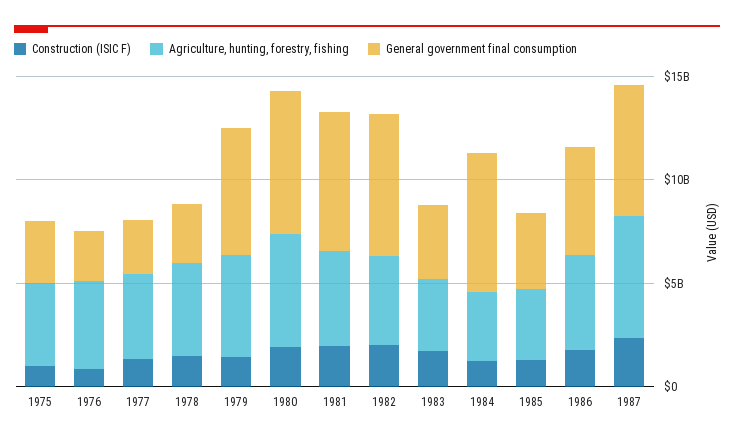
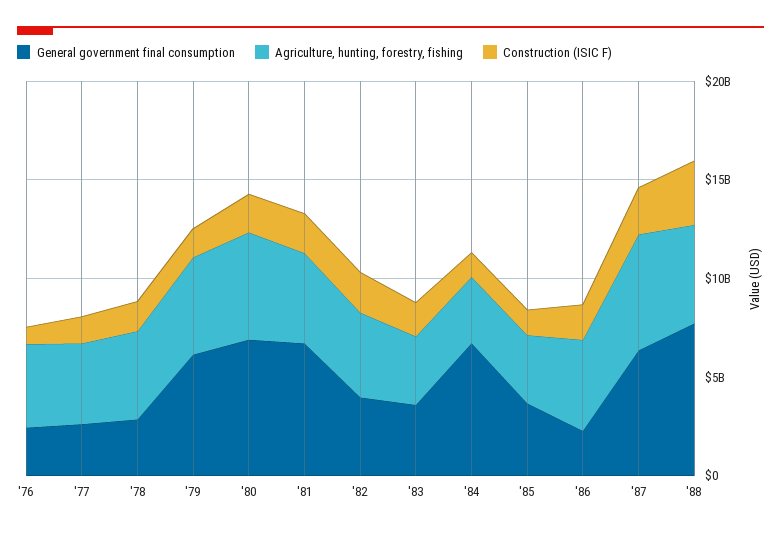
Construction (ISIC F), 1975: 1000000000 -> none
Agriculture, hunting, forestry, fishing, 1975: 4000000000 -> none
General government final consumption, 1975: 3000000000 -> none
General government final consumption, 1982: 7000000000 -> 4000000000
General government final consumption, 1986: 5000000000 -> 2000000000
General government final consumption, '88: none -> 8000000000
Agriculture, hunting, forestry, fishing, '88: none -> 5000000000
Construction (ISIC F), '88: none -> 3000000000

